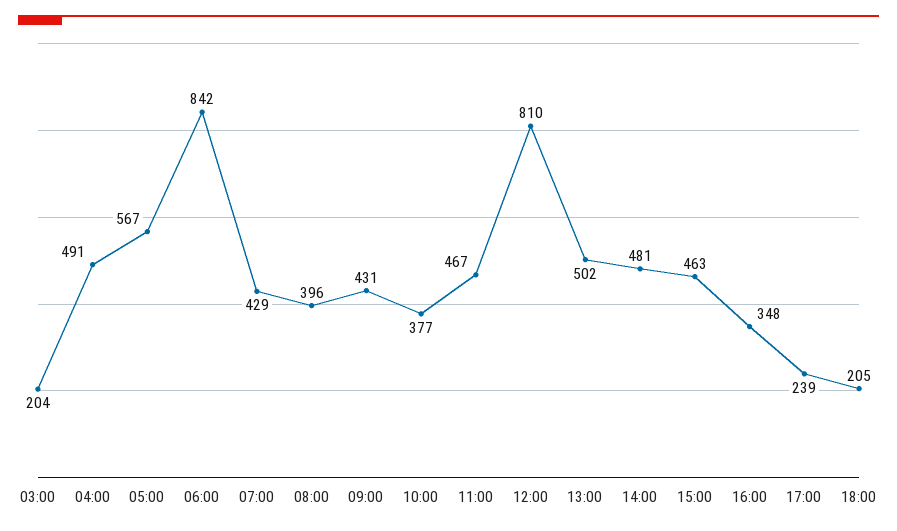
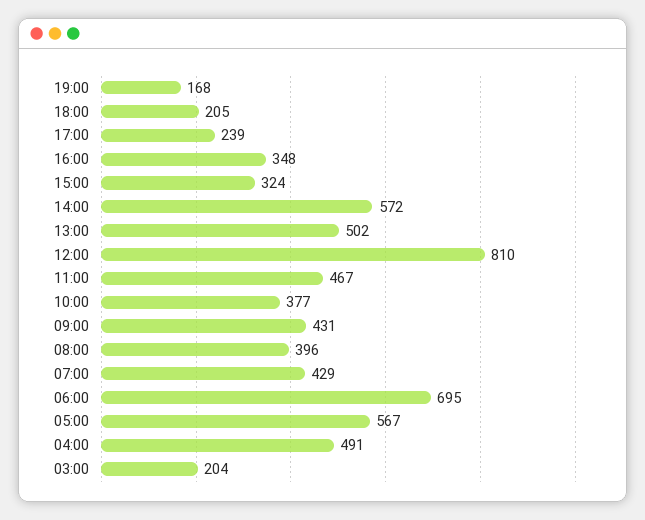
06:00: 842 -> 695
14:00: 481 -> 572
15:00: 463 -> 324
19:00: none -> 168

